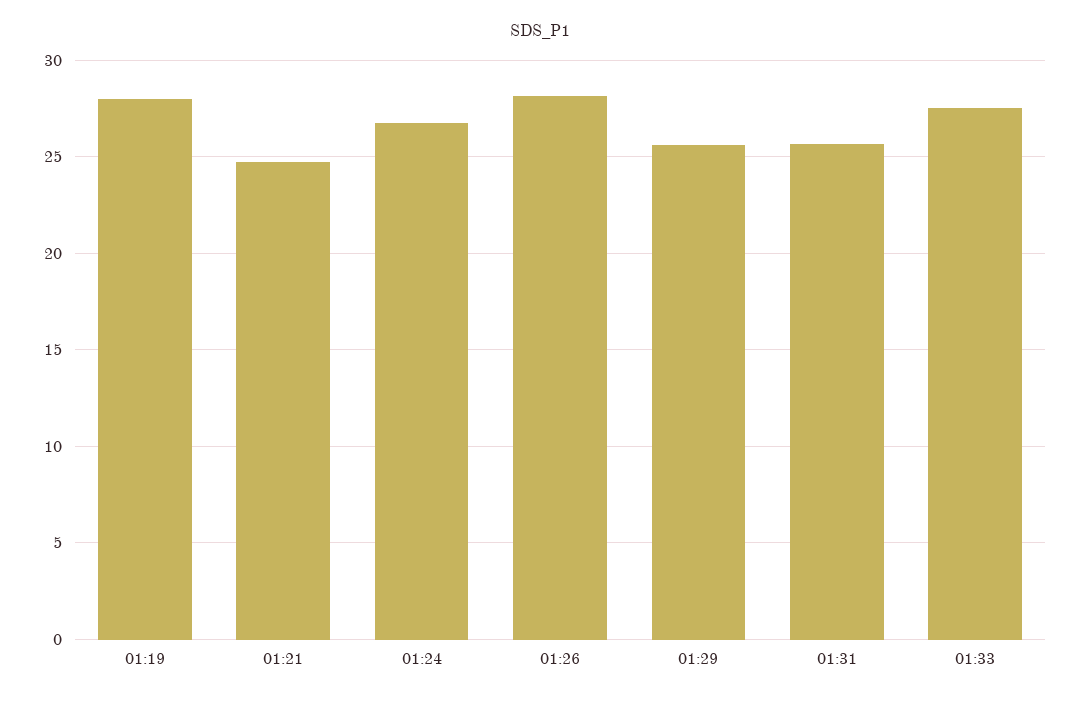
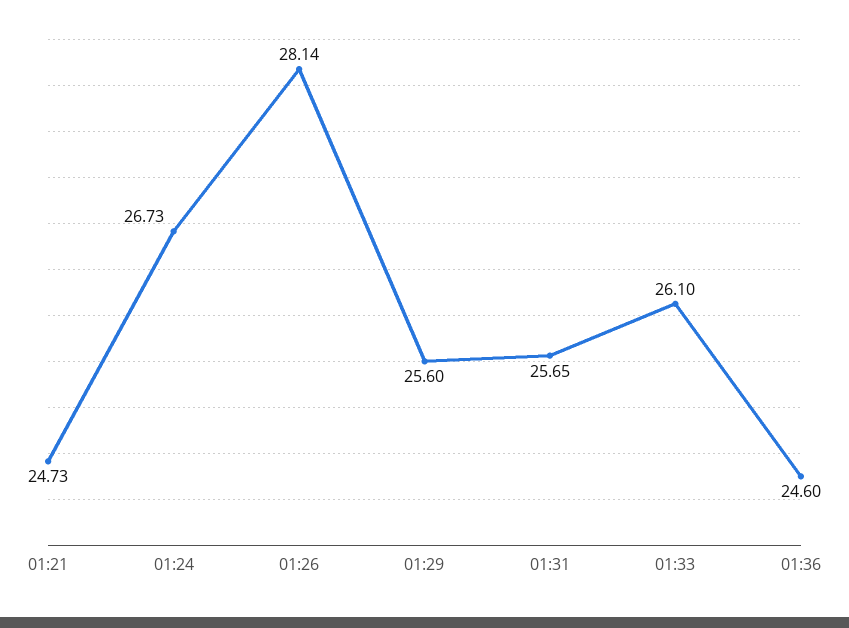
01:19: 28 -> none
01:33: 27.5 -> 26.1
01:36: none -> 24.6

